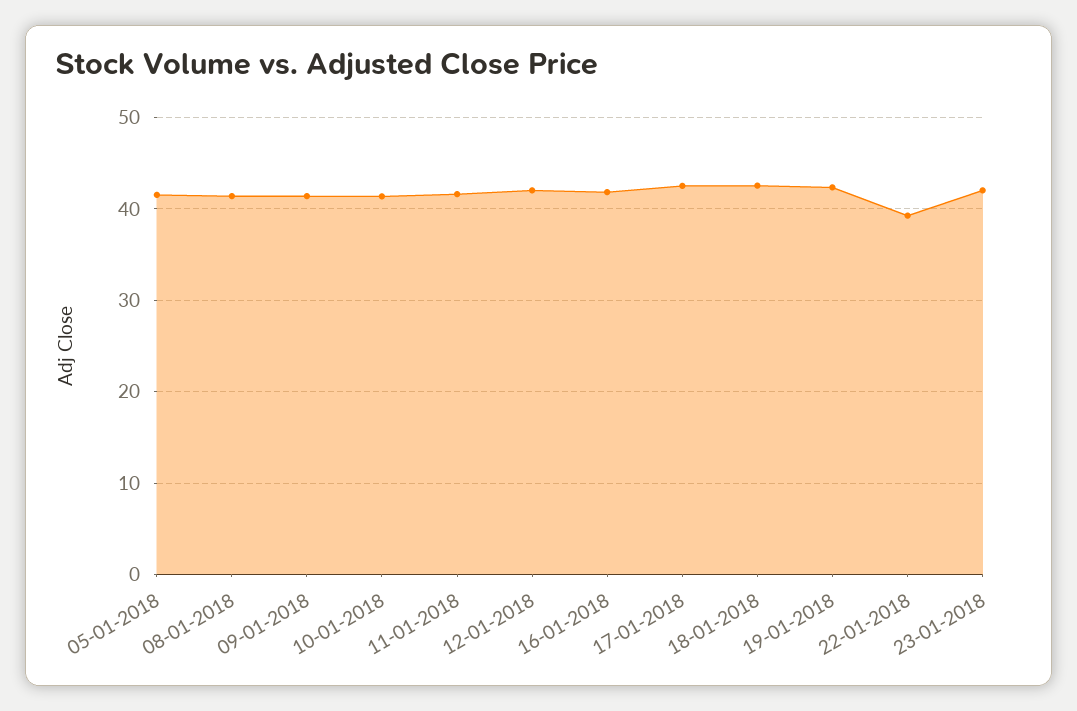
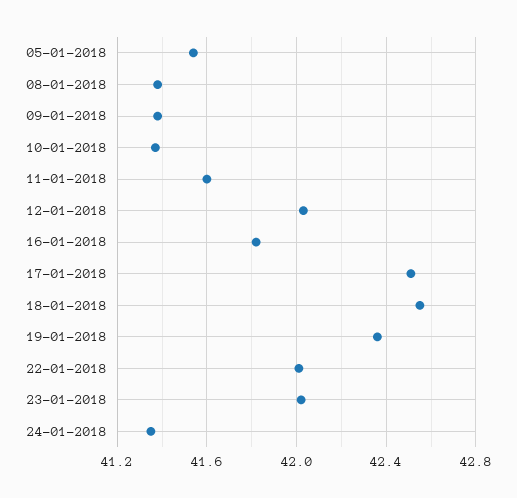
22-01-2018: 39 -> 42
24-01-2018: none -> 41.35

